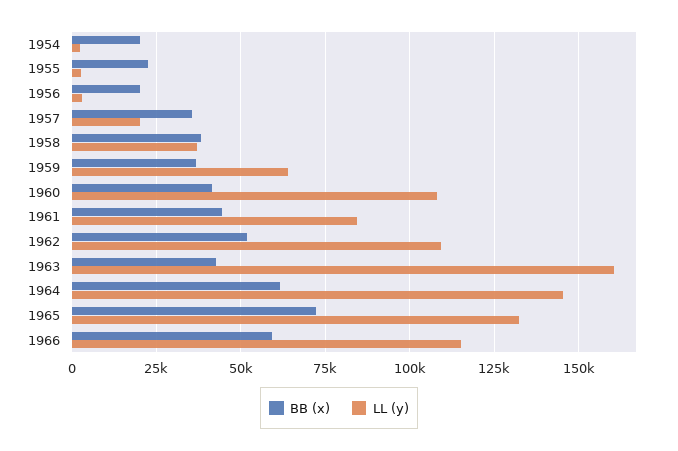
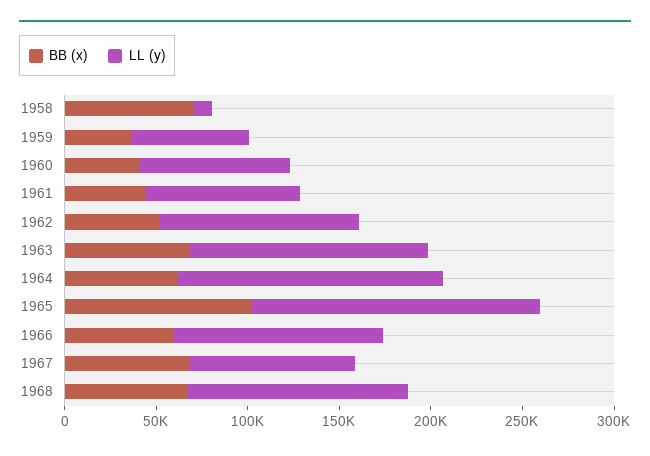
BB (x), 1954: 20000 -> none
LL (y), 1954: 2500 -> none
BB (x), 1955: 22500 -> none
LL (y), 1955: 2500 -> none
BB (x), 1956: 20000 -> none
LL (y), 1956: 2500 -> none
BB (x), 1957: 35000 -> none
LL (y), 1957: 20000 -> none
BB (x), 1958: 37500 -> 70000
LL (y), 1958: 37500 -> 10000
LL (y), 1960: 107500 -> 80000
BB (x), 1963: 42500 -> 70000
LL (y), 1963: 160000 -> 130000
BB (x), 1965: 72500 -> 100000
LL (y), 1965: 132500 -> 160000
BB (x), 1967: none -> 70000
LL (y), 1967: none -> 90000
BB (x), 1968: none -> 70000
LL (y), 1968: none -> 120000

